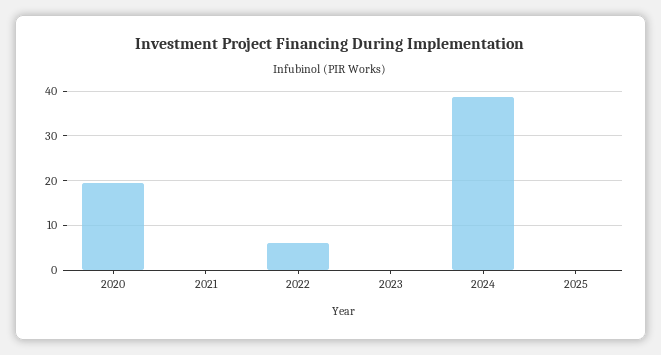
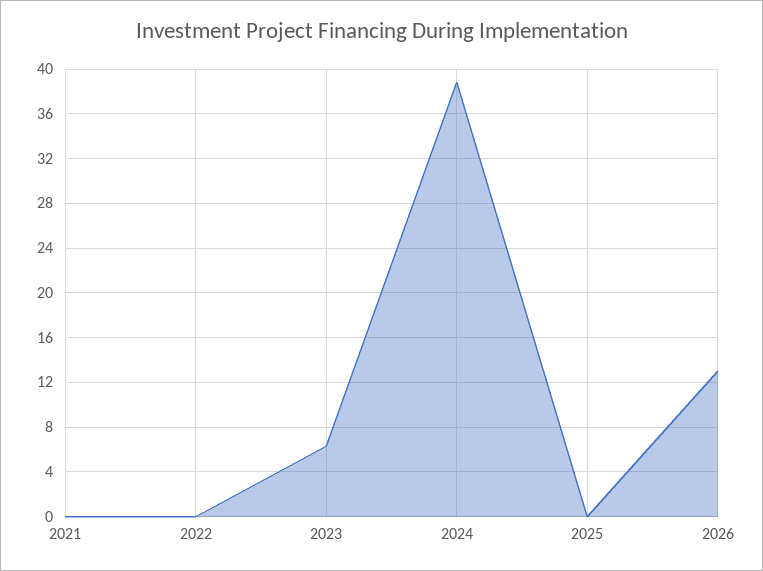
2020: 20 -> none
2022: 6 -> 0
2023: 0 -> 6
2026: none -> 13

